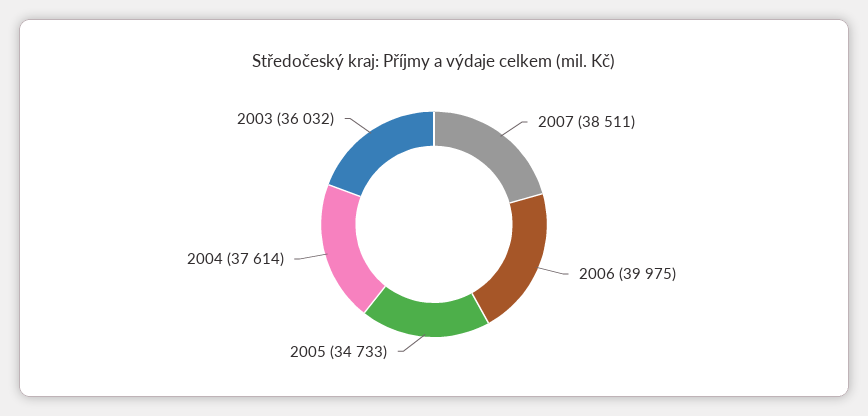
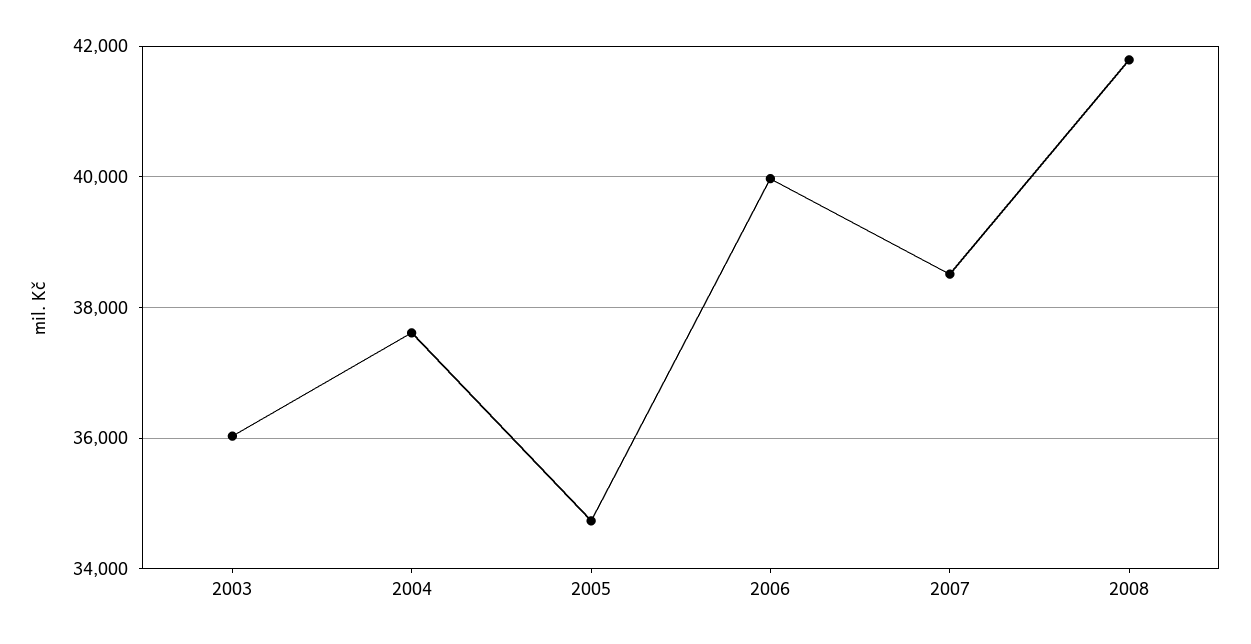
2008: none -> 41800

